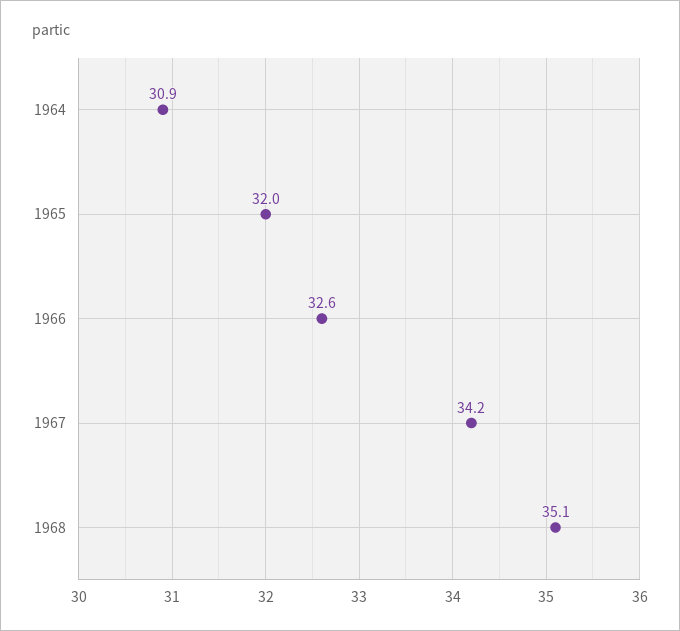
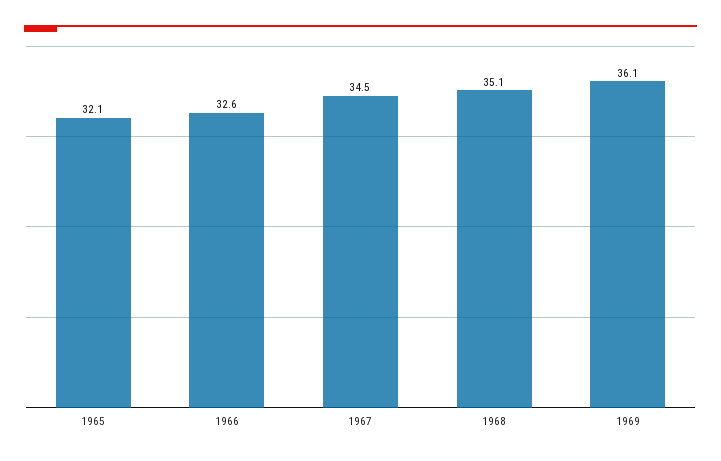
1964: 30.9 -> none
1965: 32 -> 32.1
1967: 34.2 -> 34.5
1969: none -> 36.1

